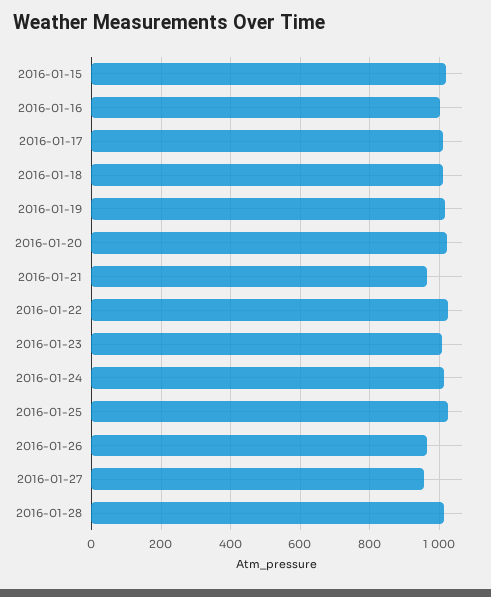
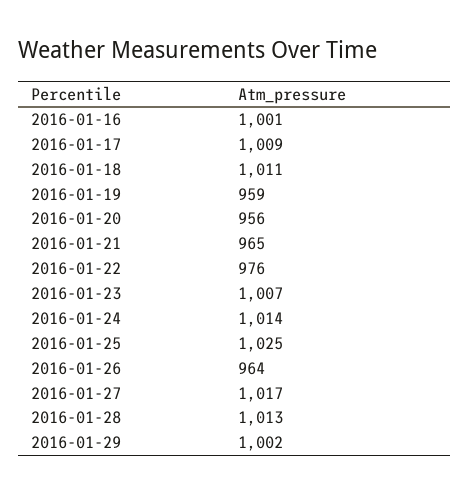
2016-01-15: 1020 -> none
2016-01-19: 1020 -> 959
2016-01-20: 1020 -> 956
2016-01-22: 1020 -> 976
2016-01-27: 960 -> 1017
2016-01-29: none -> 1002

